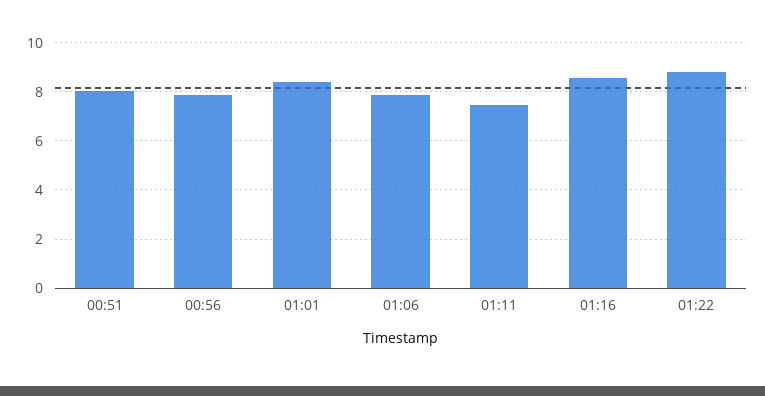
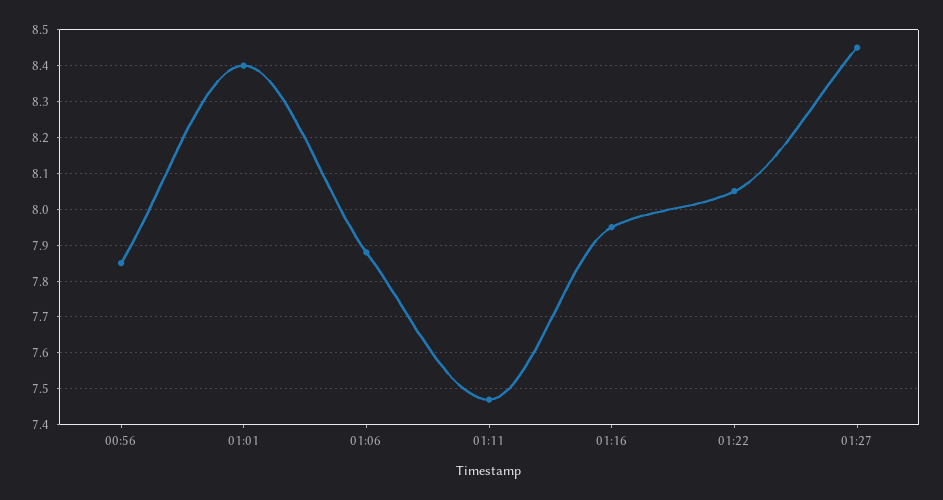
00:51: 8 -> none
01:16: 8.5 -> 7.95
01:22: 8.75 -> 8.05
01:27: none -> 8.45

